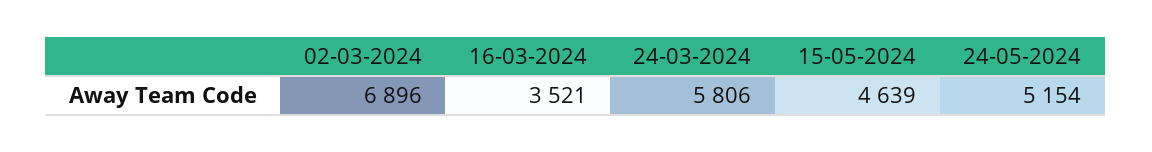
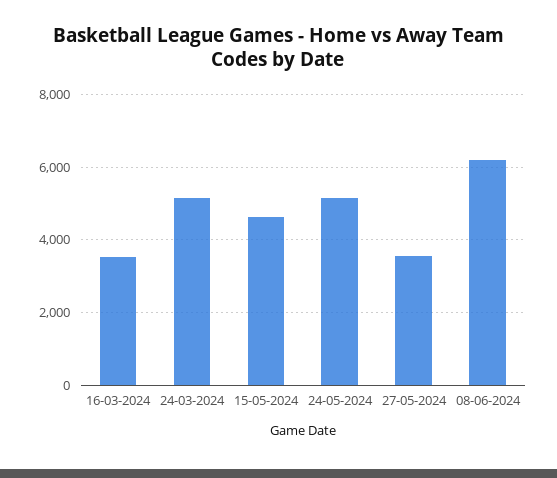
02-03-2024: 6896 -> none
24-03-2024: 5806 -> 5200
27-05-2024: none -> 3600
08-06-2024: none -> 6200

